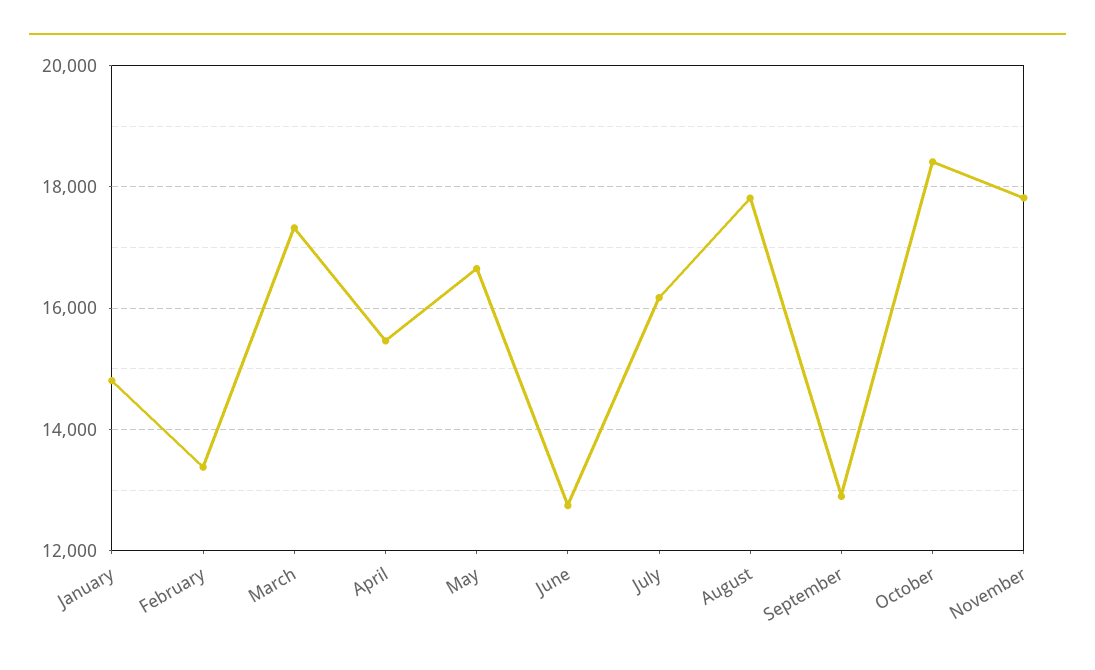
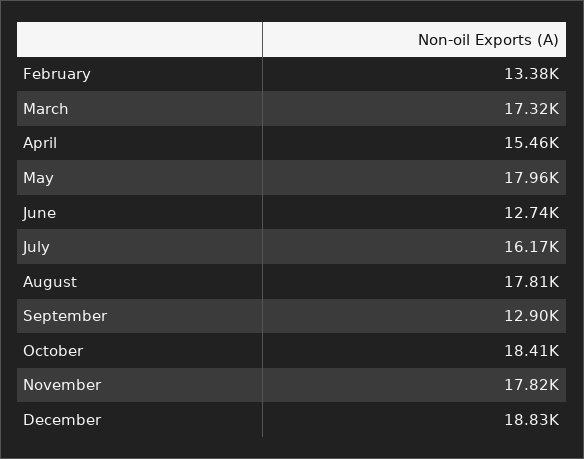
January: 14800 -> none
May: 16600 -> 17960
December: none -> 18830

